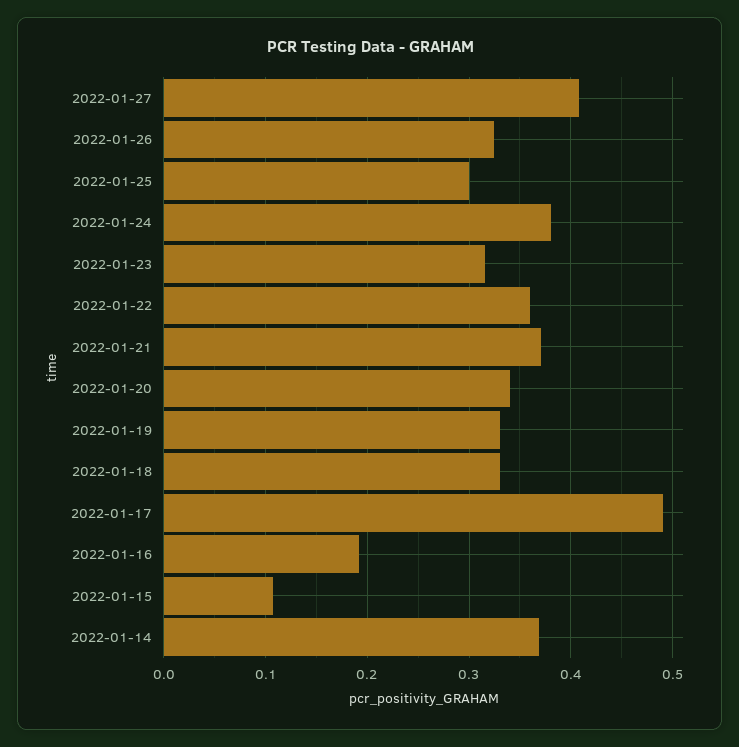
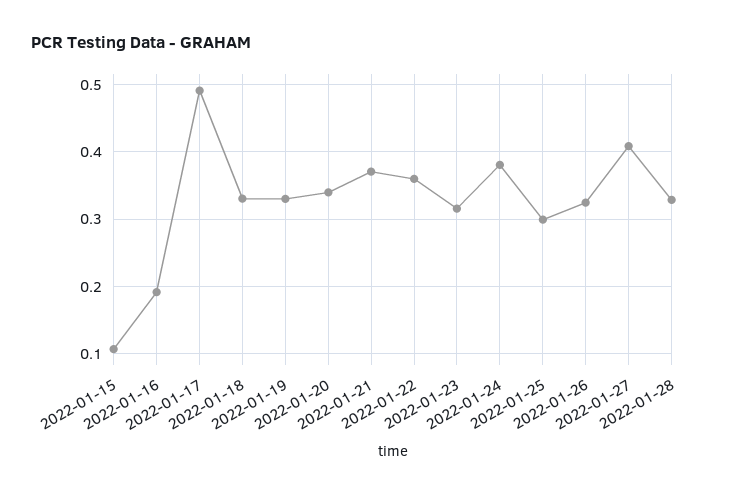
2022-01-14: 0.37 -> none
2022-01-28: none -> 0.33

